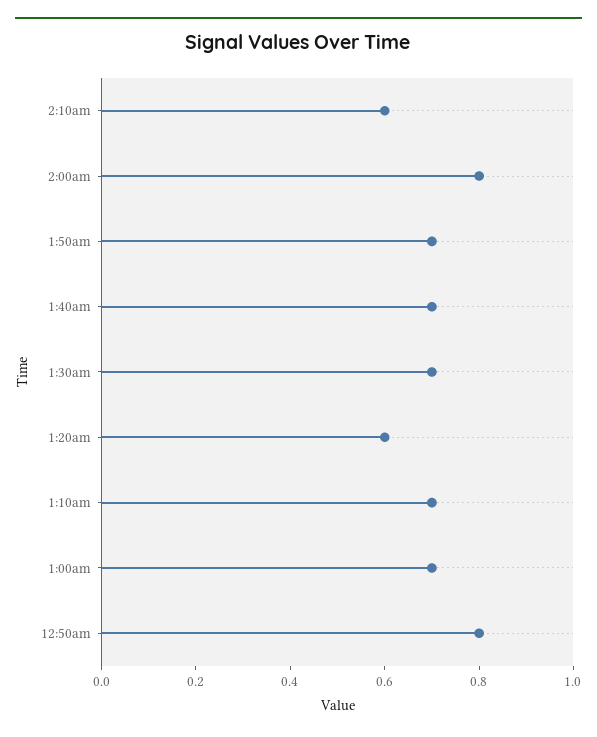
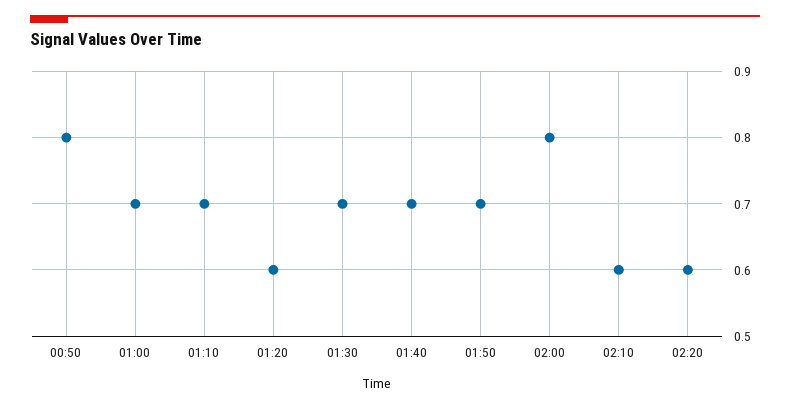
02:20: none -> 0.6

